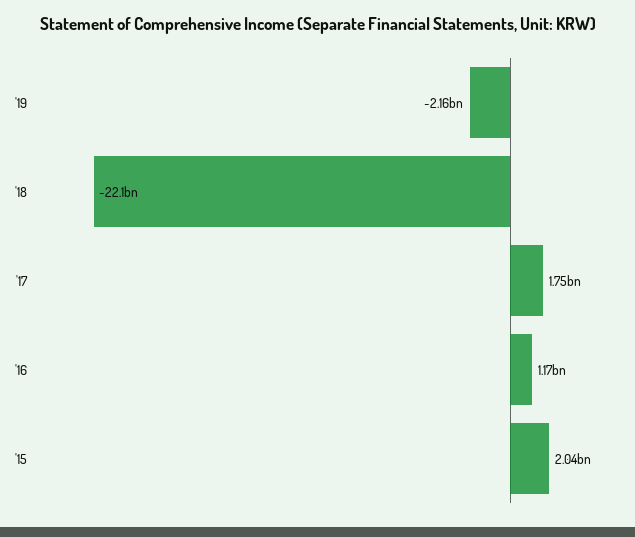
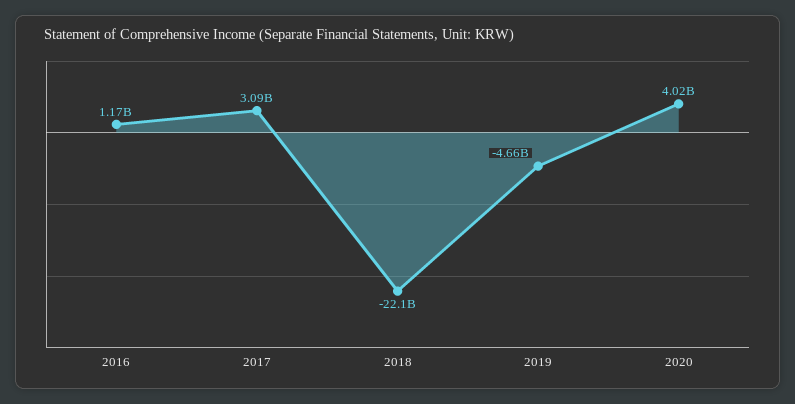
'19: -2160000000 -> -4660000000
'17: 1750000000 -> 3090000000
'15: 2040000000 -> none
2020: none -> 4020000000

